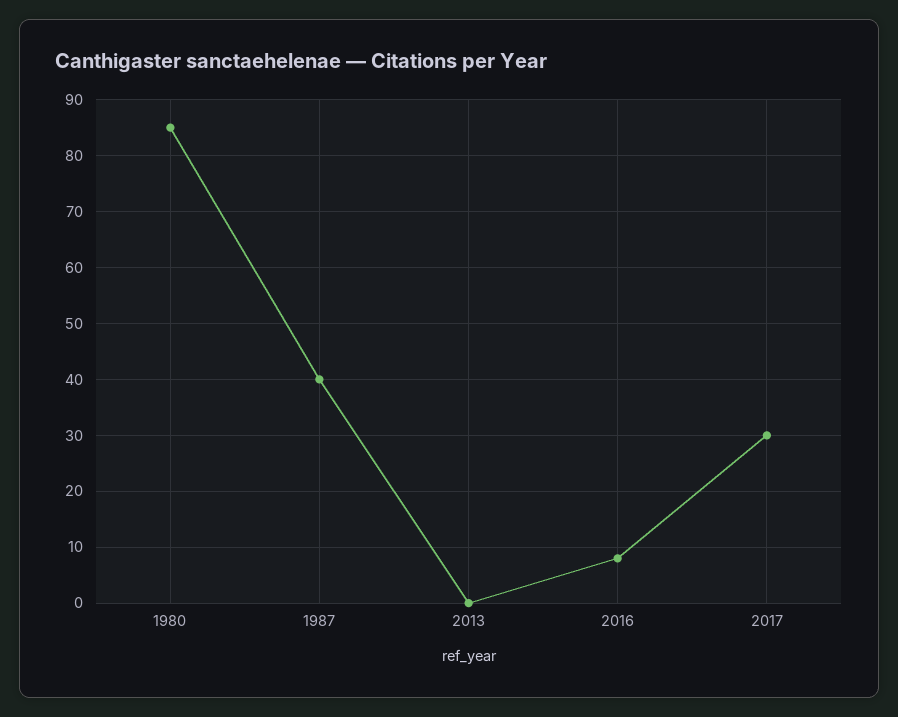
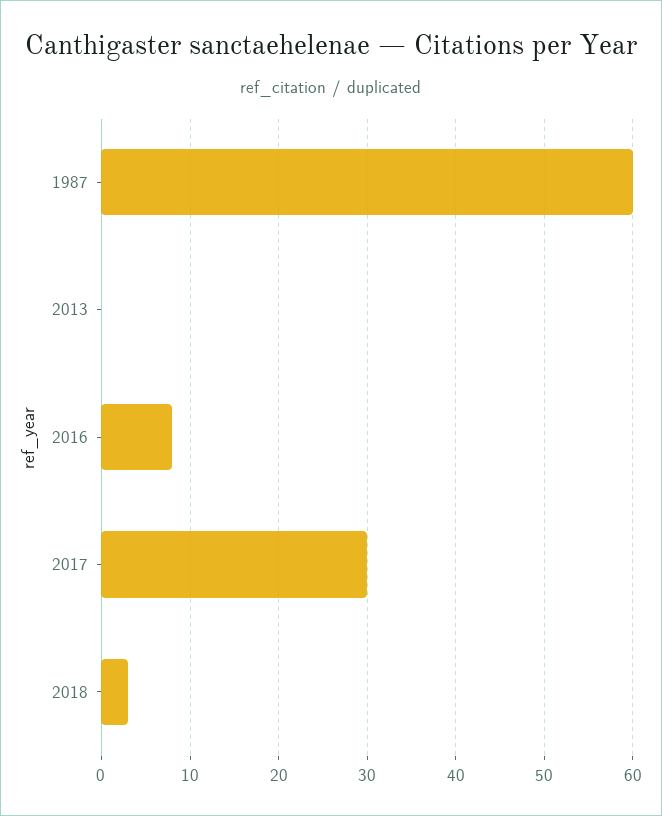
1980: 85 -> none
1987: 40 -> 60
2018: none -> 3

